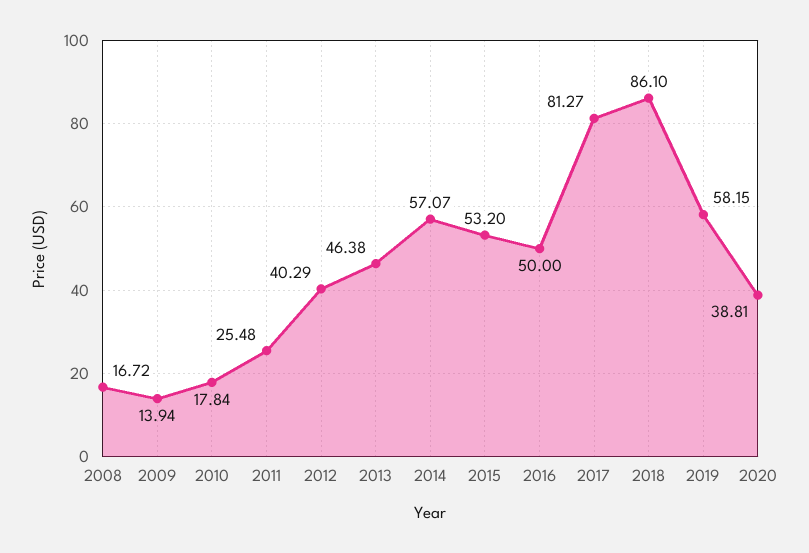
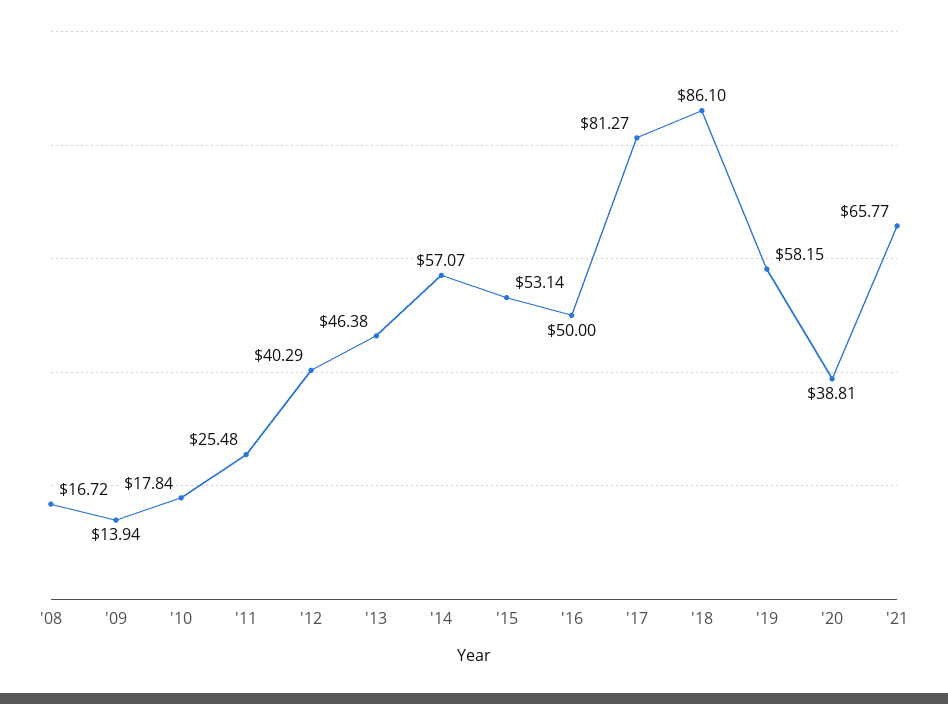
2015: 53.2 -> 53.14
'21: none -> 65.77

